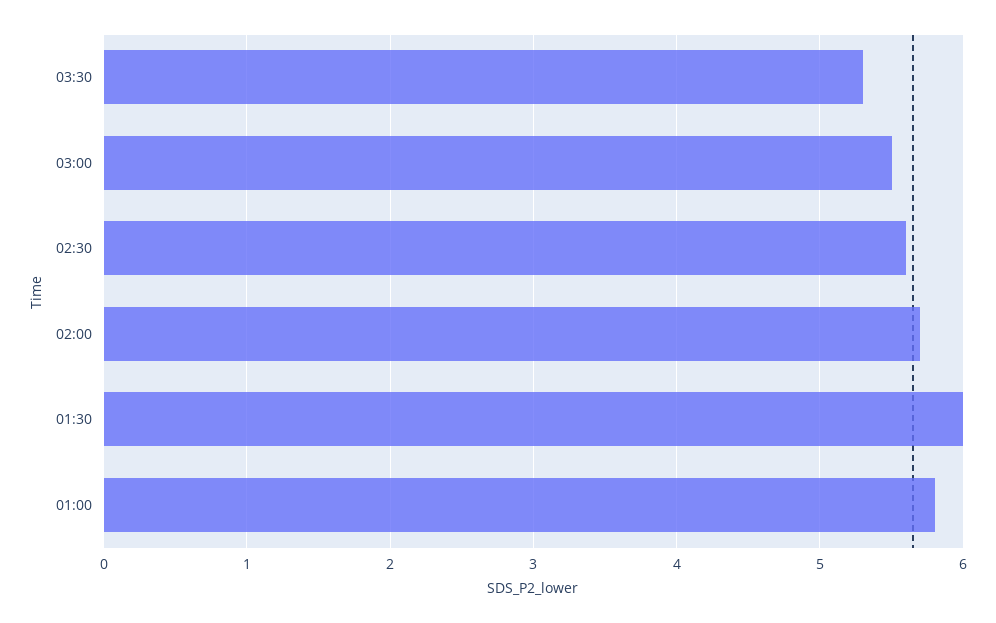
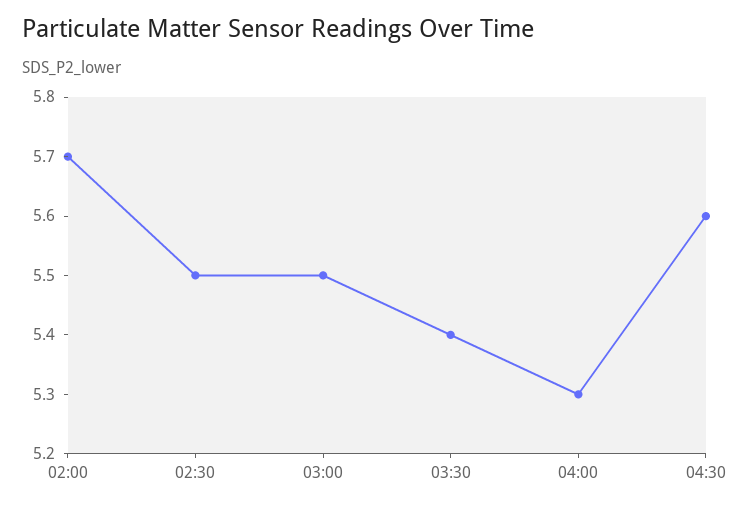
03:30: 5.3 -> 5.4
02:30: 5.6 -> 5.5
01:30: 6 -> none
01:00: 5.8 -> none
04:00: none -> 5.3
04:30: none -> 5.6

